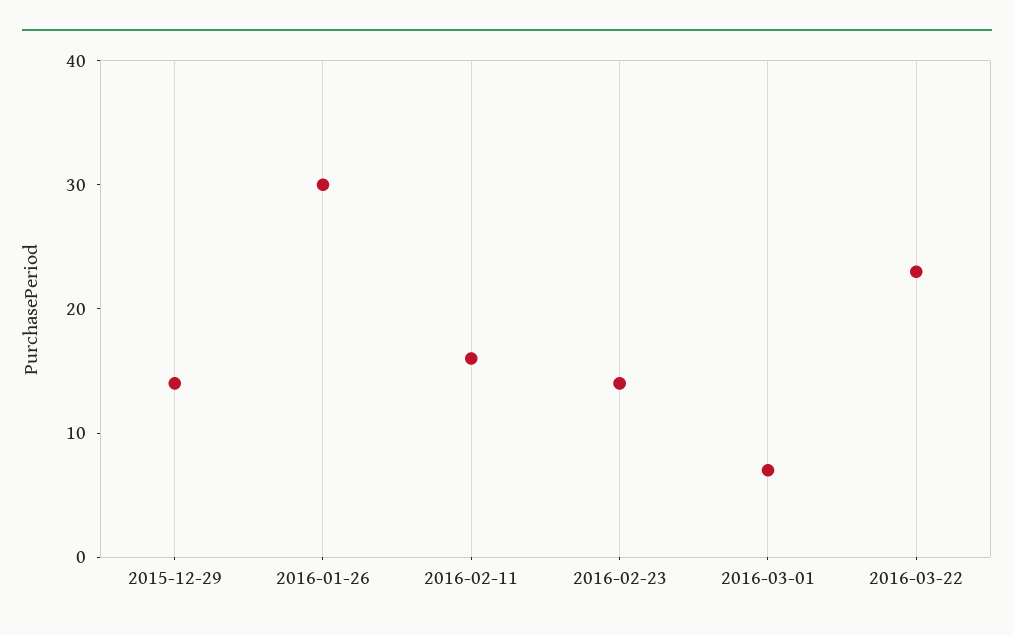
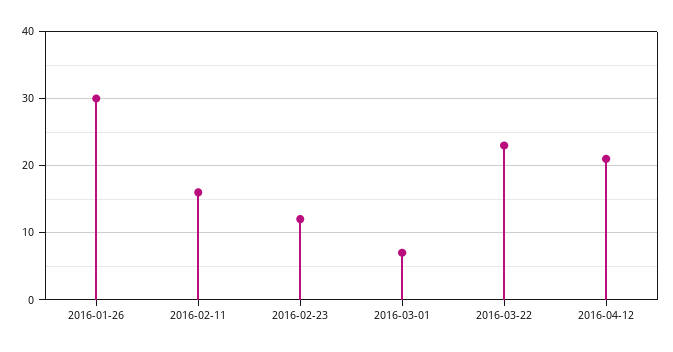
2015-12-29: 14 -> none
2016-02-23: 14 -> 12
2016-04-12: none -> 21

